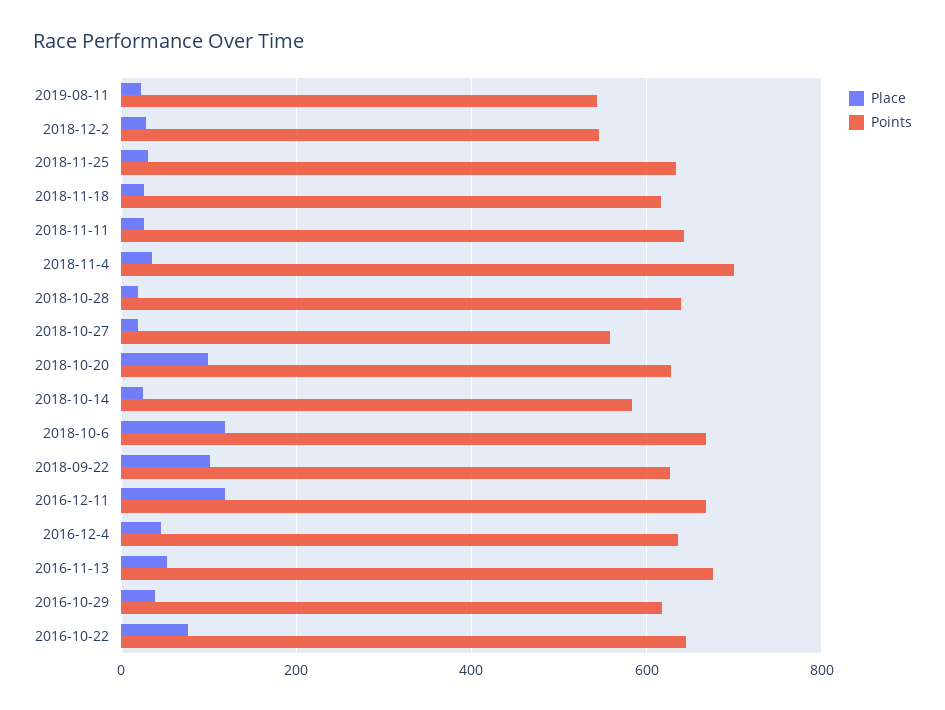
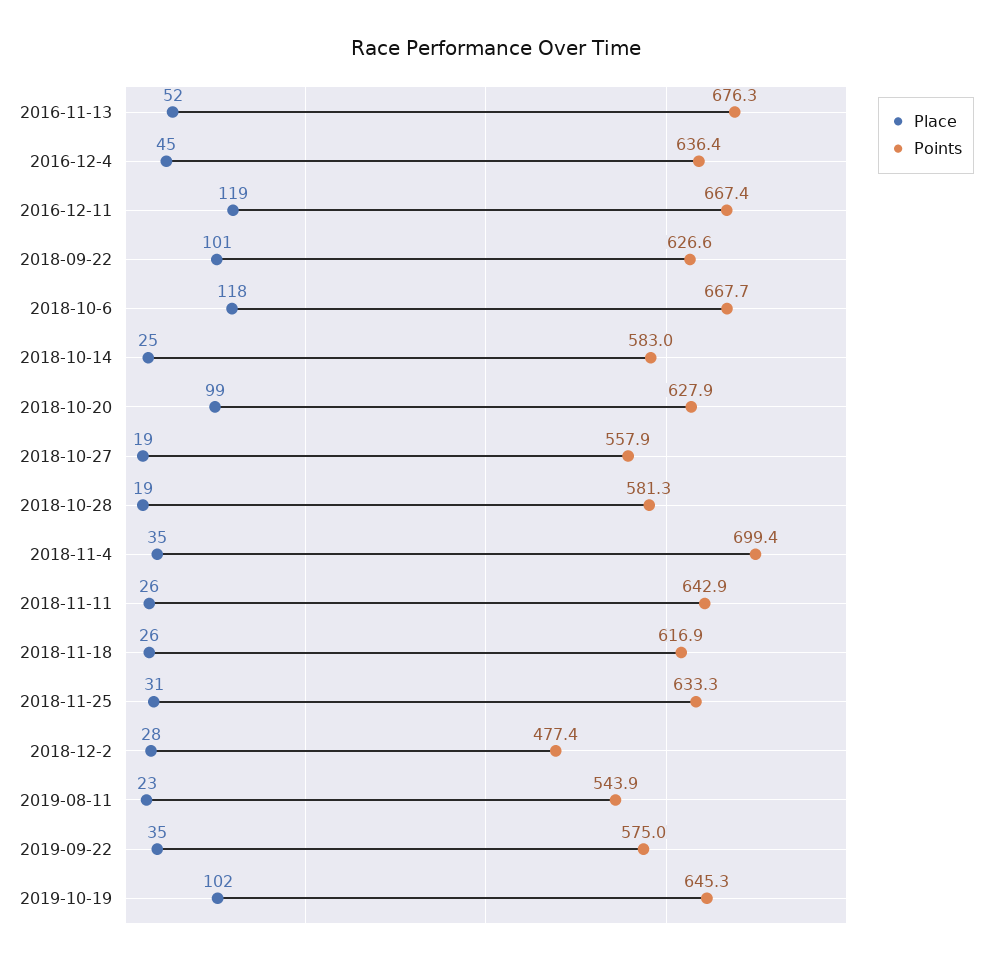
Points, 2018-12-2: 540 -> 477.4
Points, 2018-10-28: 640 -> 581.3
Place, 2016-10-29: 40 -> none
Points, 2016-10-29: 620 -> none
Place, 2016-10-22: 80 -> none
Points, 2016-10-22: 640 -> none
Place, 2019-09-22: none -> 35
Points, 2019-09-22: none -> 575
Place, 2019-10-19: none -> 102
Points, 2019-10-19: none -> 645.3

